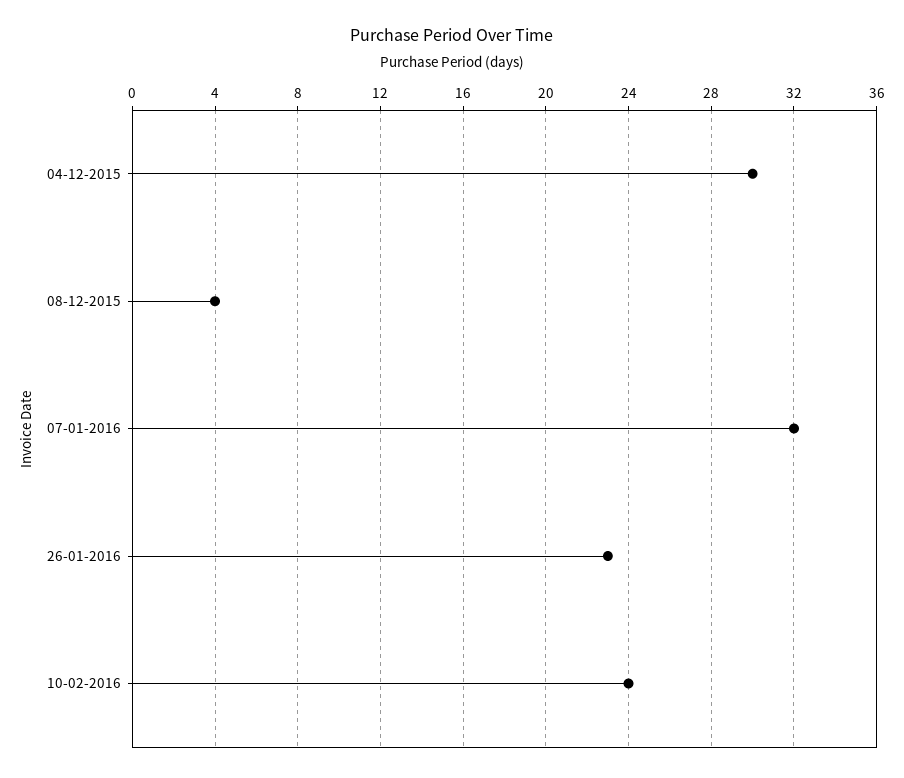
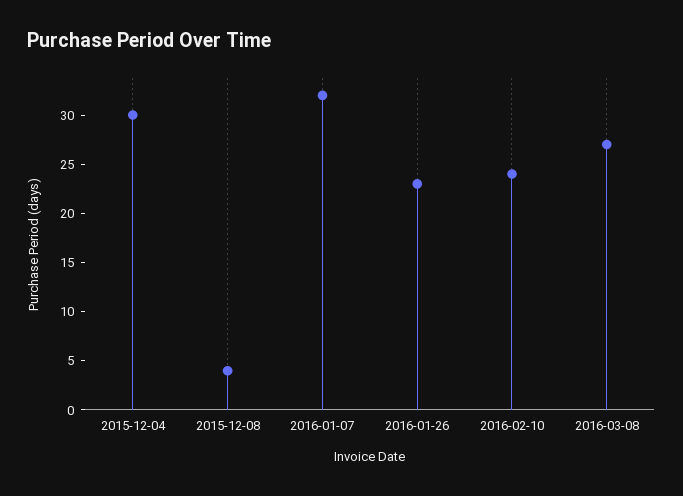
2016-03-08: none -> 27

